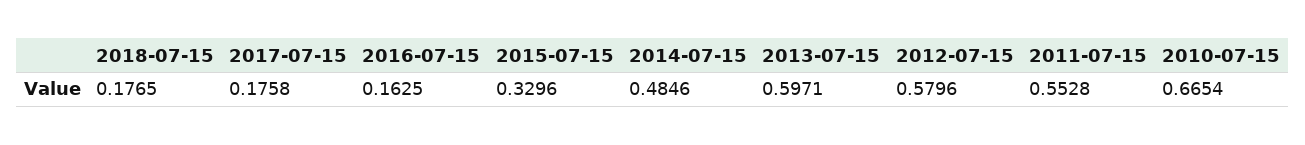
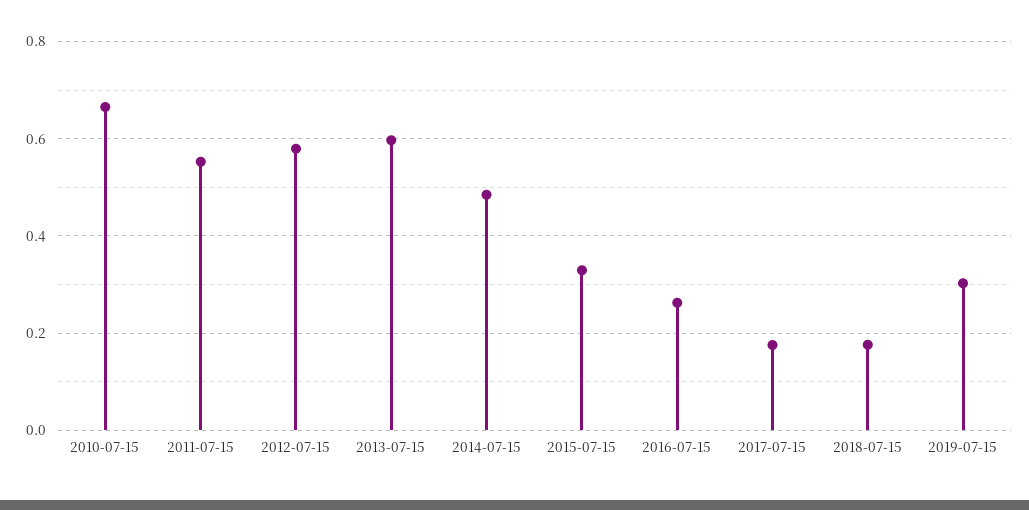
2016-07-15: 0.1625 -> 0.26
2019-07-15: none -> 0.3

